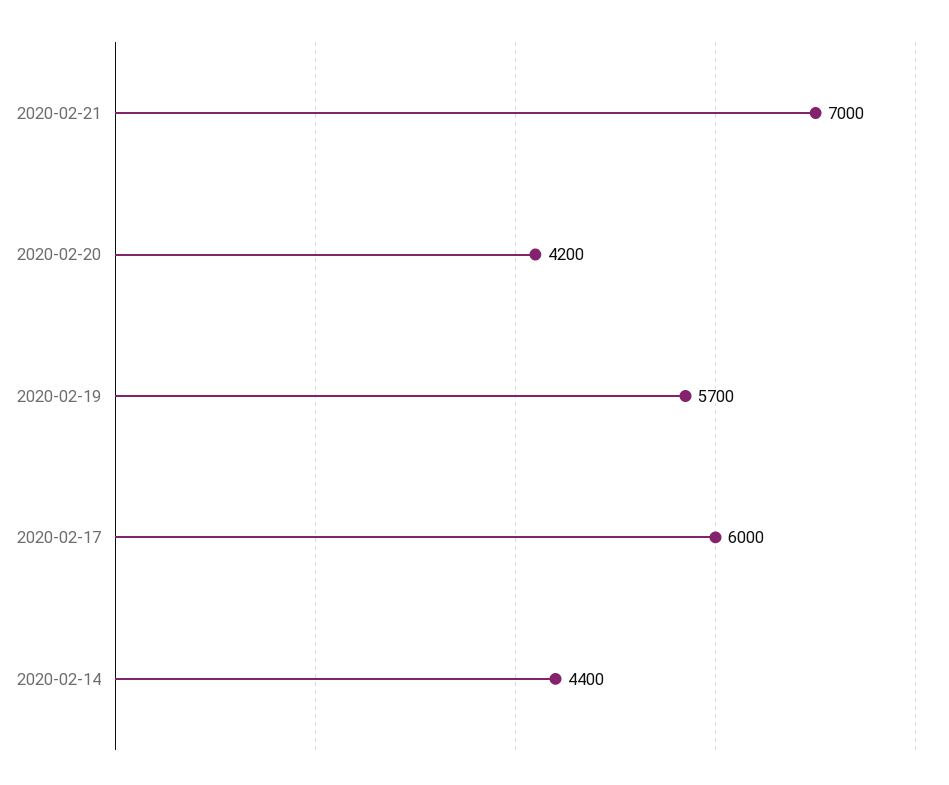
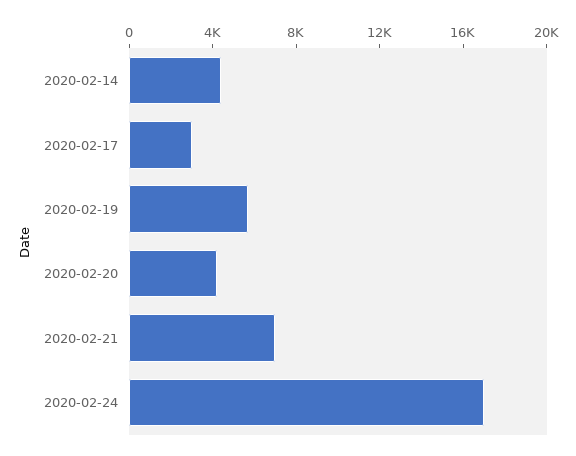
2020-02-17: 6000 -> 3000
2020-02-24: none -> 17000

